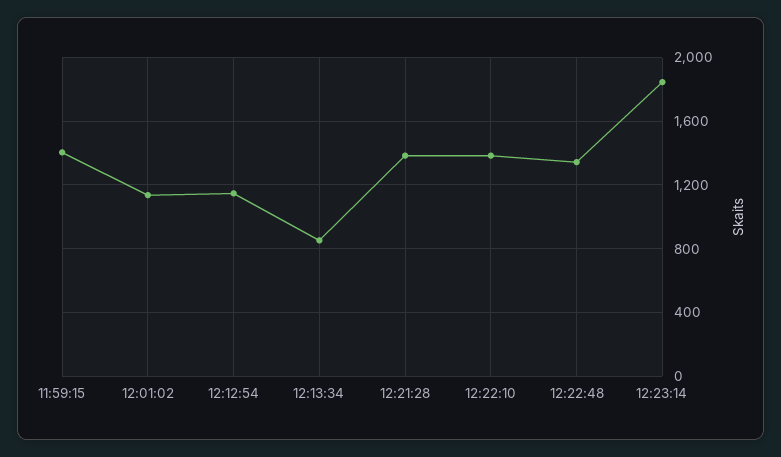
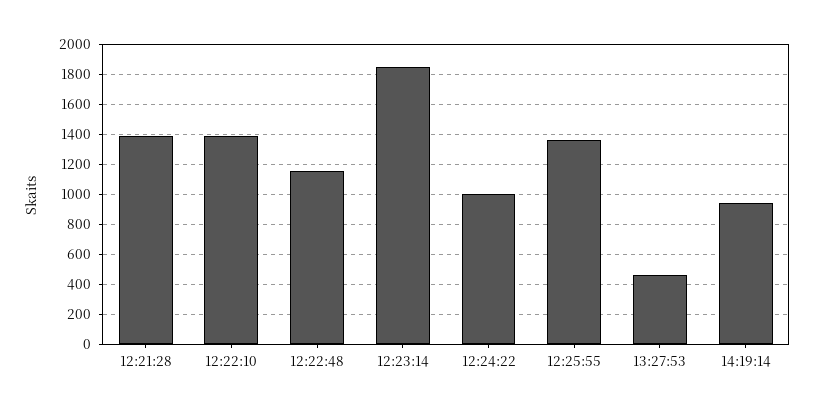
11:59:15: 1400 -> none
12:01:02: 1150 -> none
12:12:54: 1150 -> none
12:13:34: 850 -> none
12:22:48: 1350 -> 1150
12:24:22: none -> 1000
12:25:55: none -> 1350
13:27:53: none -> 450
14:19:14: none -> 950

